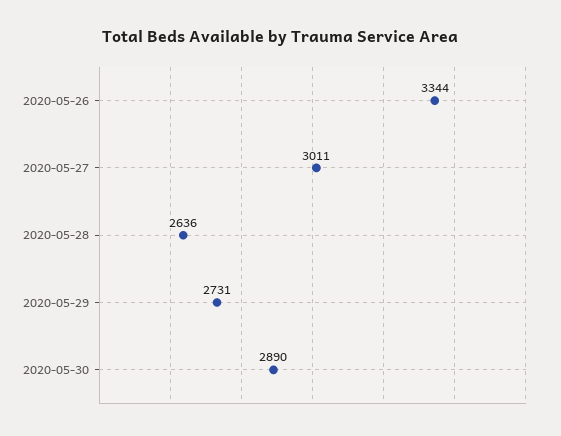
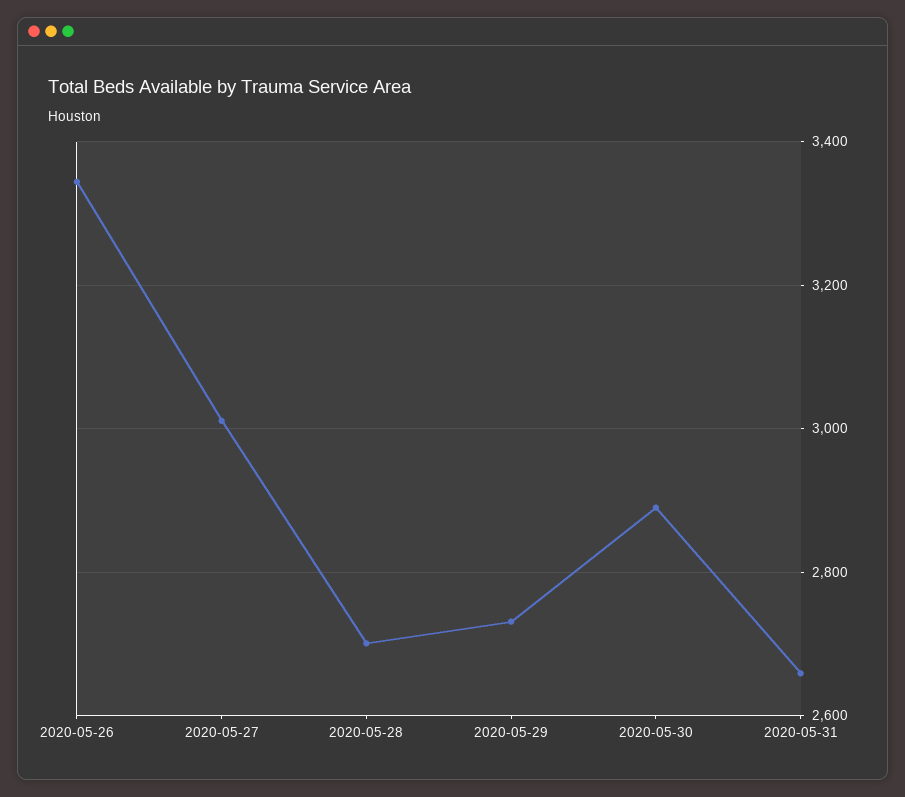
2020-05-28: 2636 -> 2700
2020-05-31: none -> 2660

